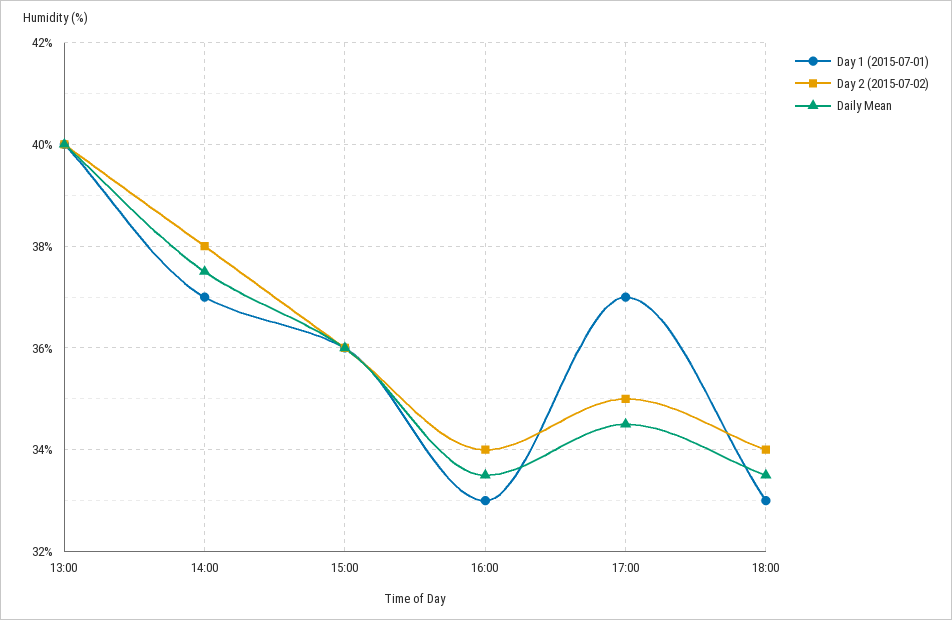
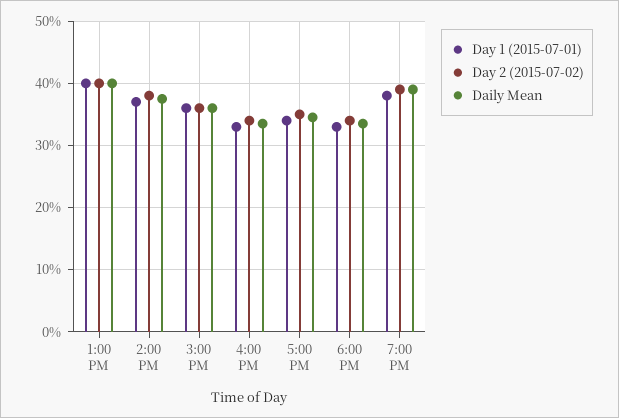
Day 1 (2015-07-01), 17:00: 37 -> 34
Day 1 (2015-07-01), 7:00 PM: none -> 38
Day 2 (2015-07-02), 7:00 PM: none -> 39
Daily Mean, 7:00 PM: none -> 39

